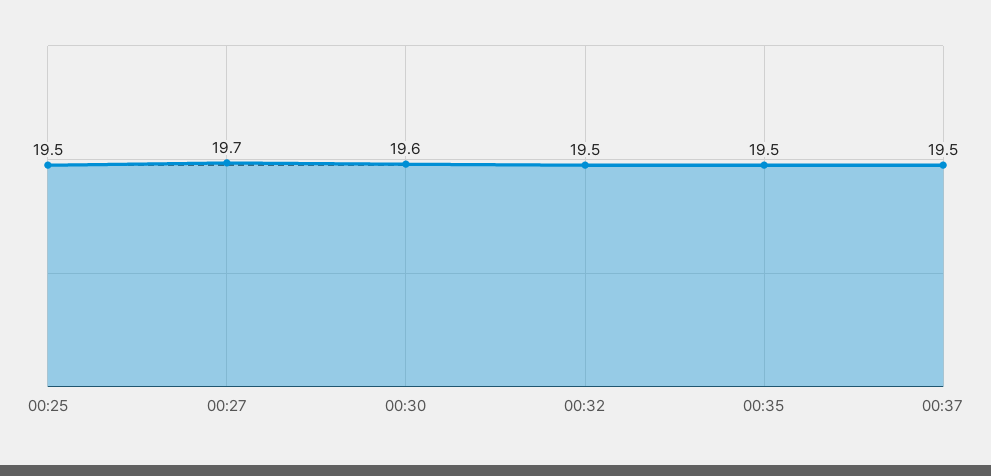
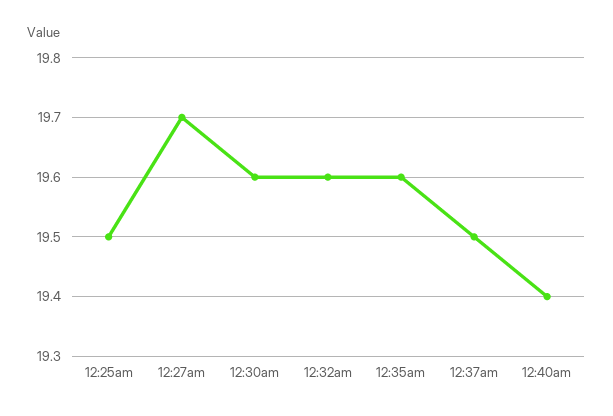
00:32: 19.5 -> 19.6
00:35: 19.5 -> 19.6
12:40am: none -> 19.4

